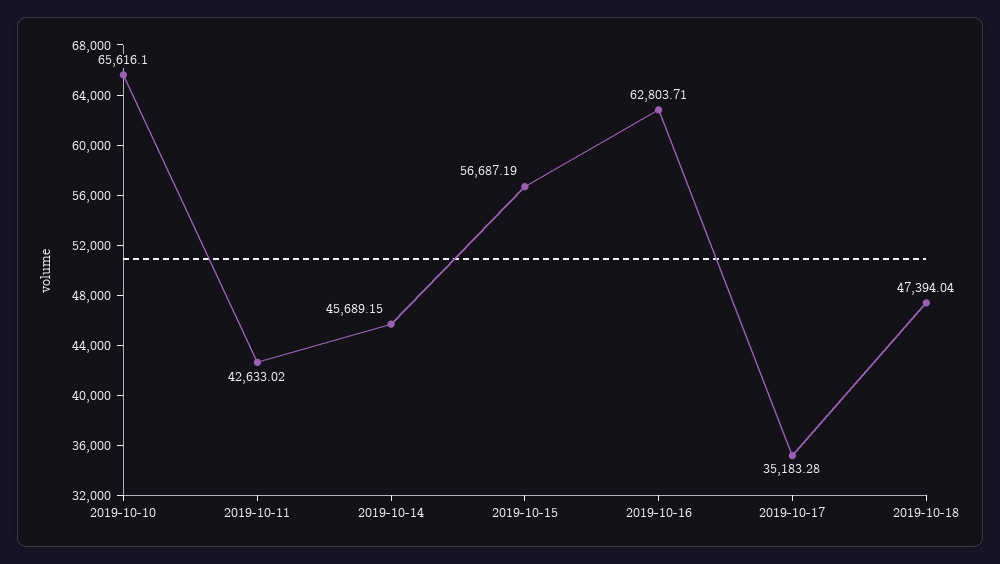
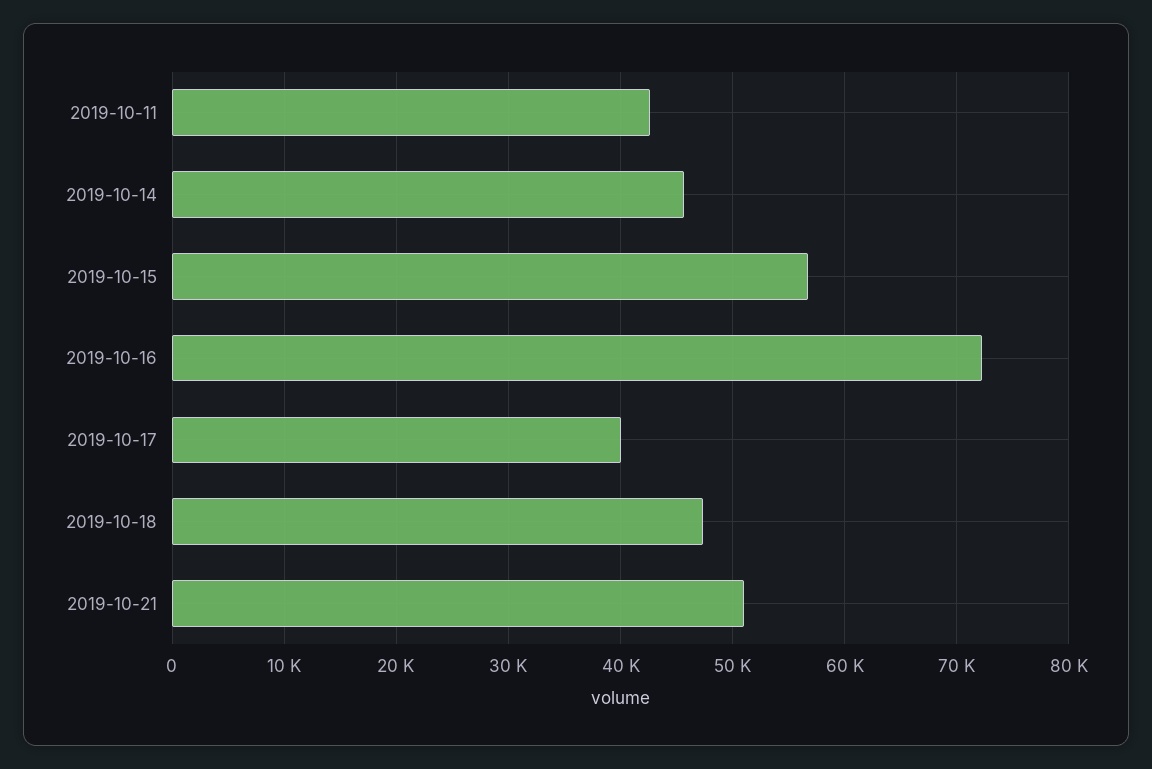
2019-10-10: 65616.1 -> none
2019-10-16: 62803.71 -> 72000
2019-10-17: 35183.28 -> 40000
2019-10-21: none -> 51000

